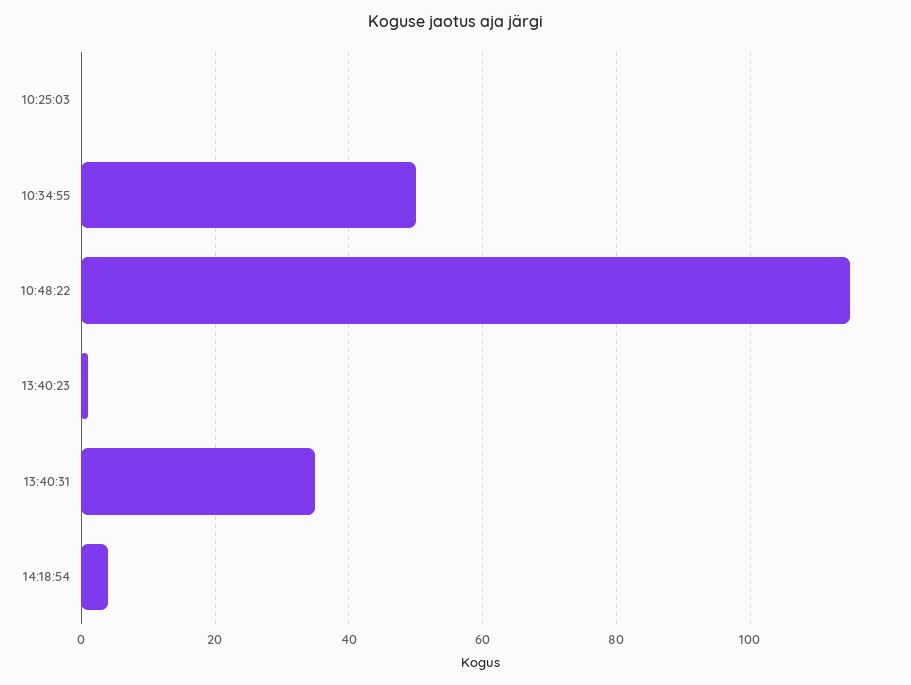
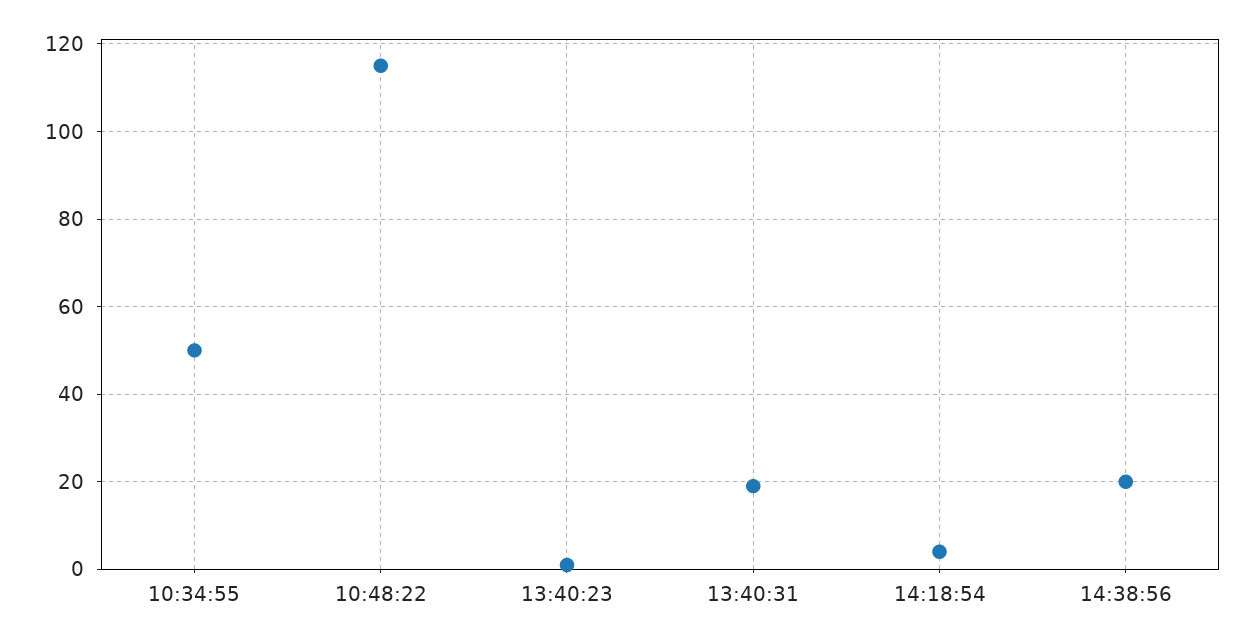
10:25:03: 0 -> none
13:40:31: 35 -> 20
14:38:56: none -> 20

